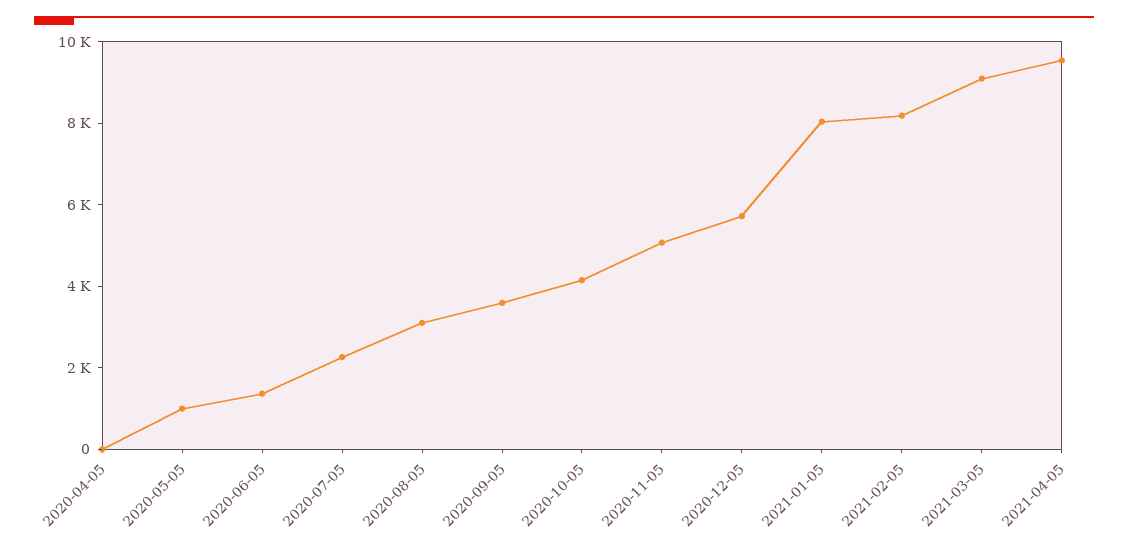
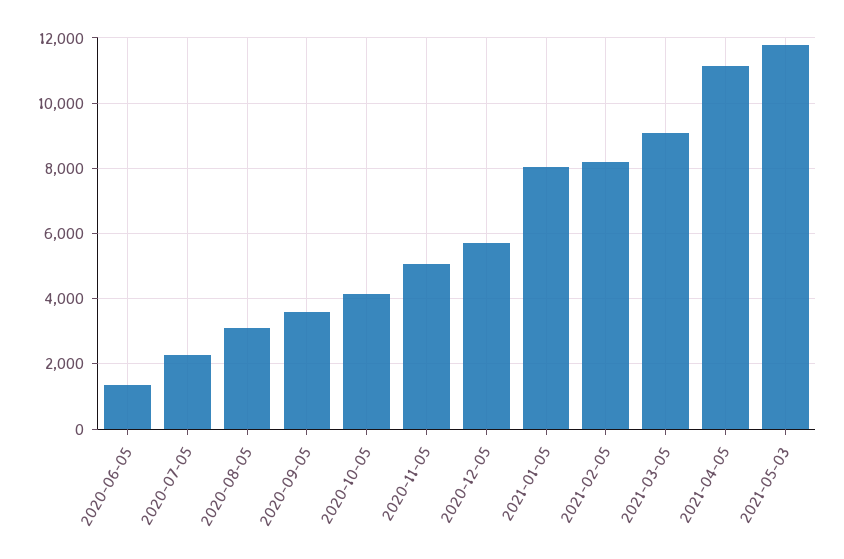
2020-04-05: 0 -> none
2020-05-05: 1000 -> none
2021-04-05: 9500 -> 11200
2021-05-03: none -> 11800

